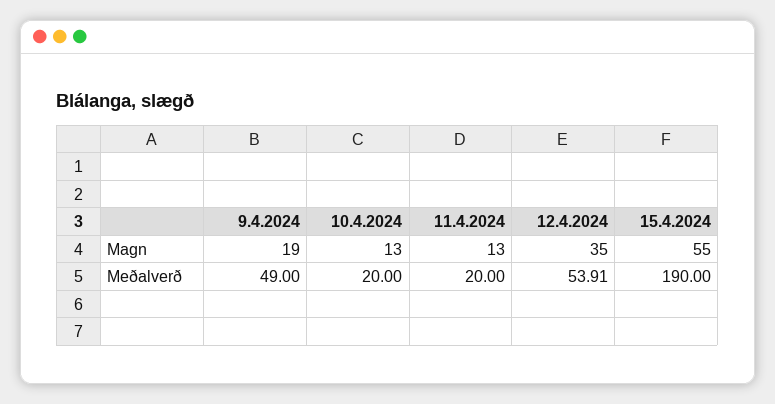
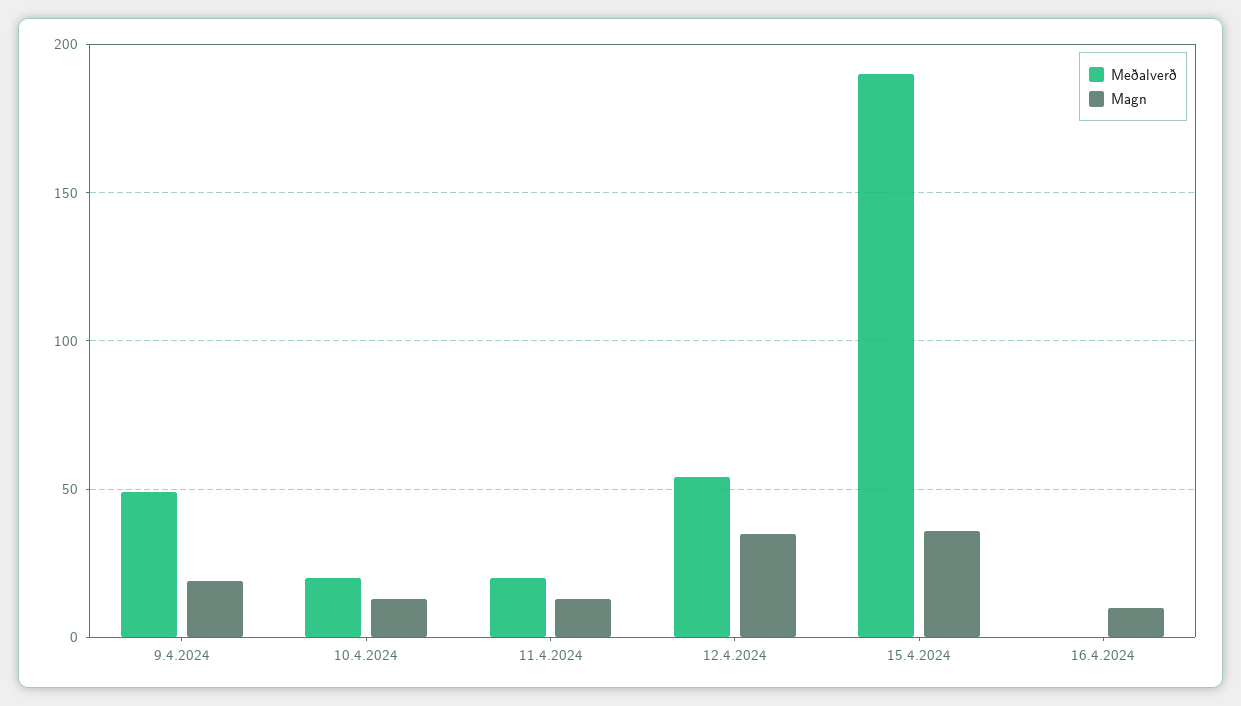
Magn, 15.4.2024: 55 -> 35
Meðalverð, 16.4.2024: none -> 0
Magn, 16.4.2024: none -> 10

